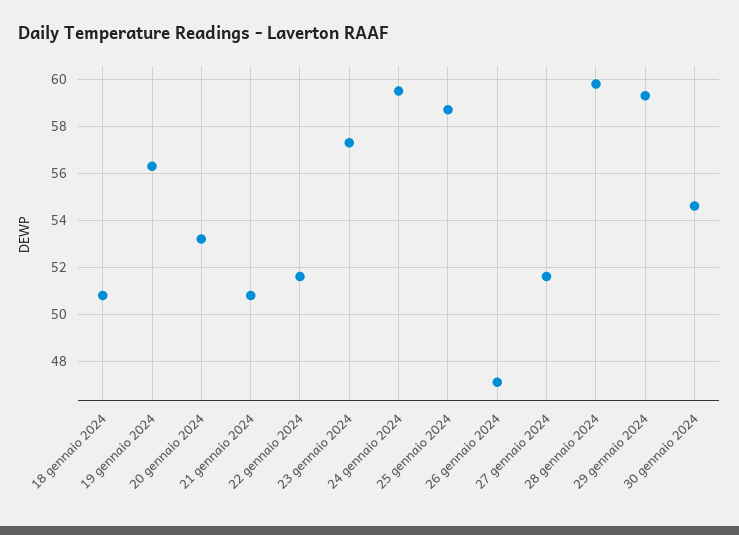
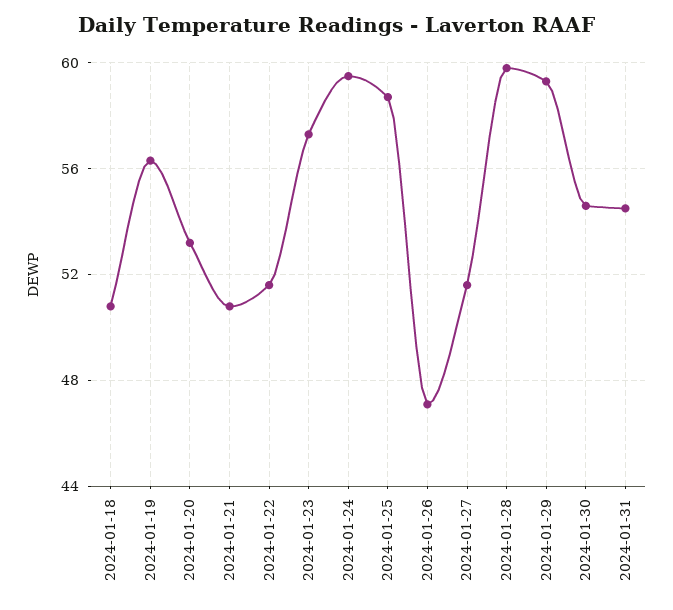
2024-01-31: none -> 54.5

